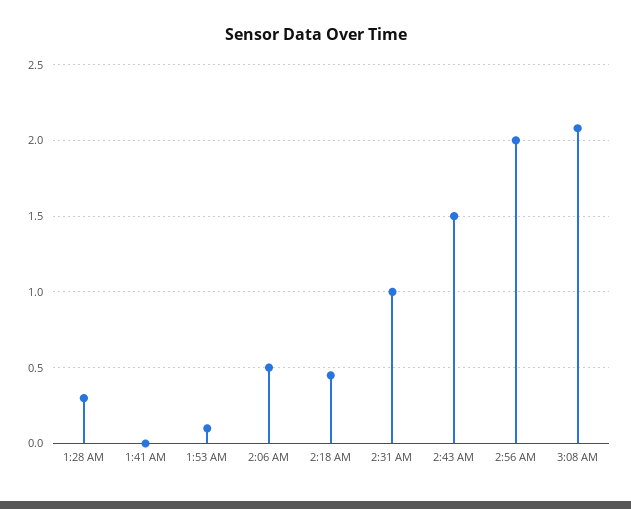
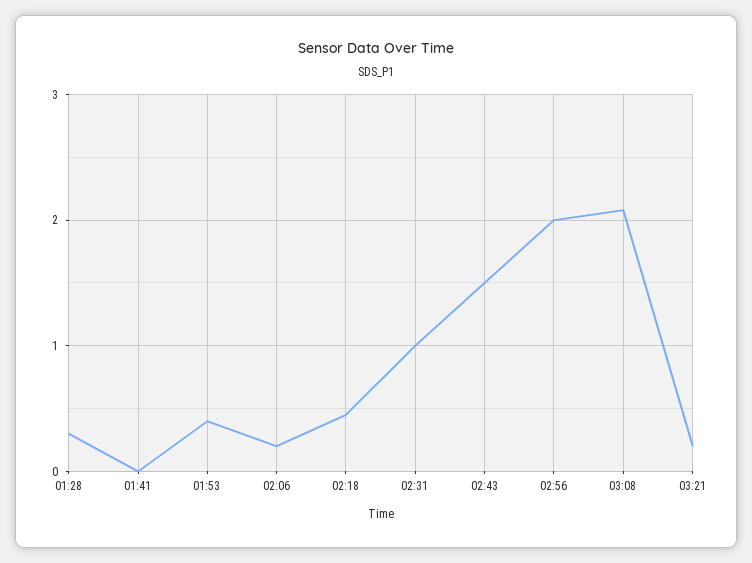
1:53 AM: 0.1 -> 0.4
2:06 AM: 0.5 -> 0.2
03:21: none -> 0.2

